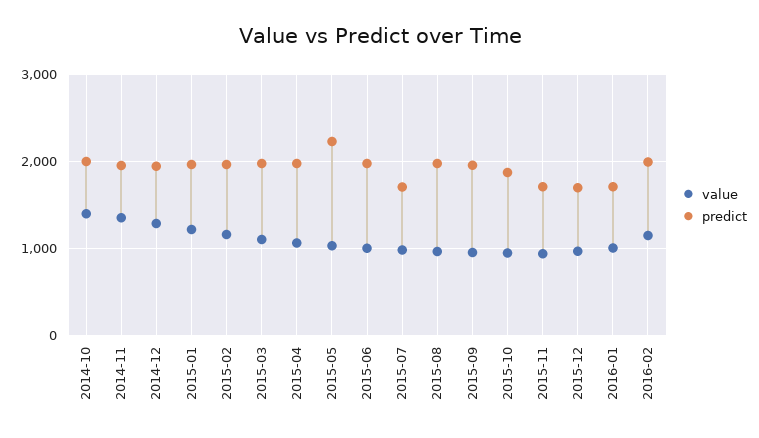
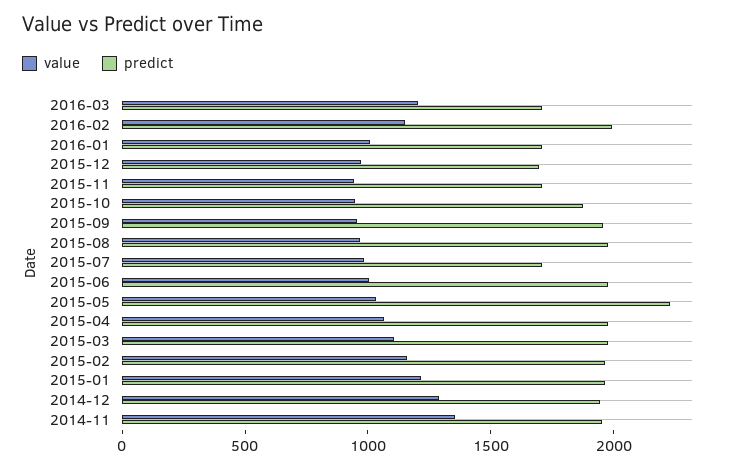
value, 2014-10: 1400 -> none
predict, 2014-10: 2000 -> none
value, 2016-03: none -> 1200
predict, 2016-03: none -> 1700

